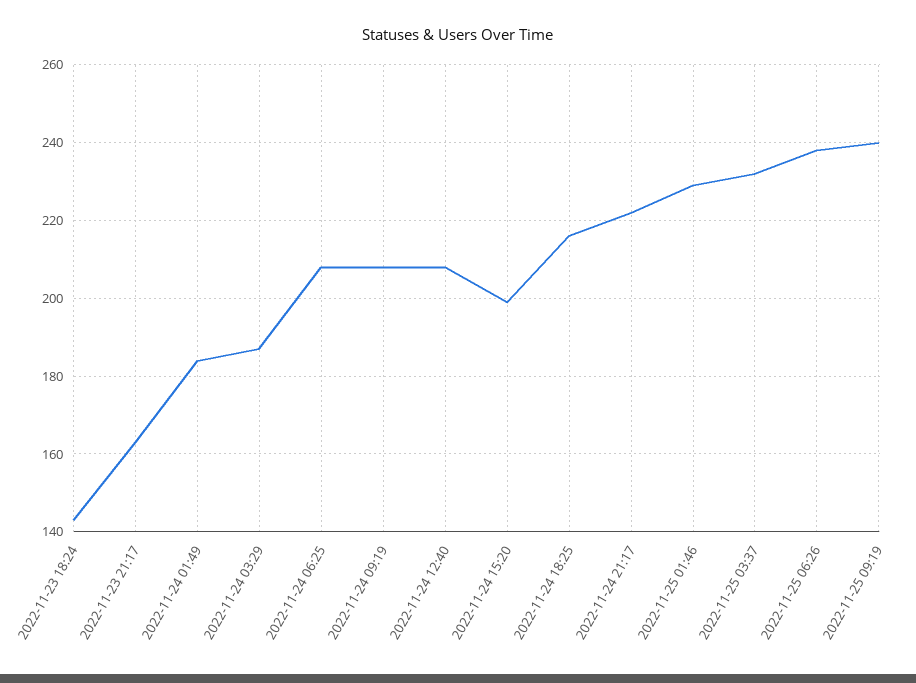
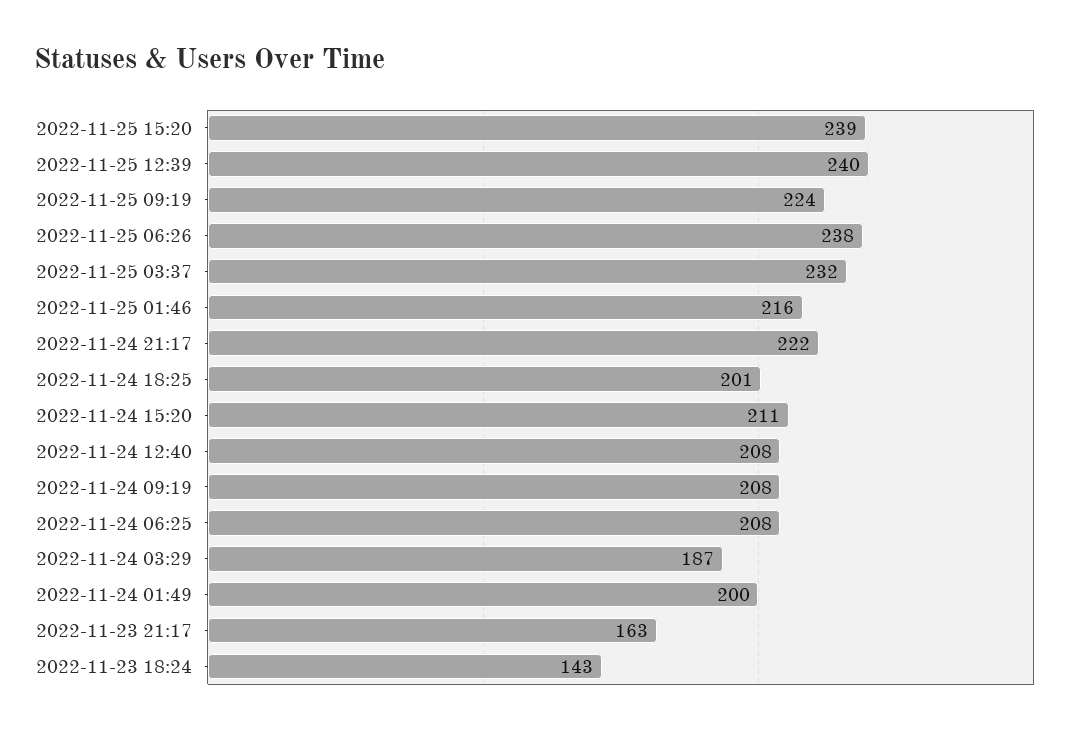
2022-11-24 01:49: 185 -> 200
2022-11-24 15:20: 200 -> 211
2022-11-24 18:25: 215 -> 201
2022-11-25 01:46: 230 -> 216
2022-11-25 09:19: 240 -> 224
2022-11-25 15:20: none -> 239
2022-11-25 12:39: none -> 240

